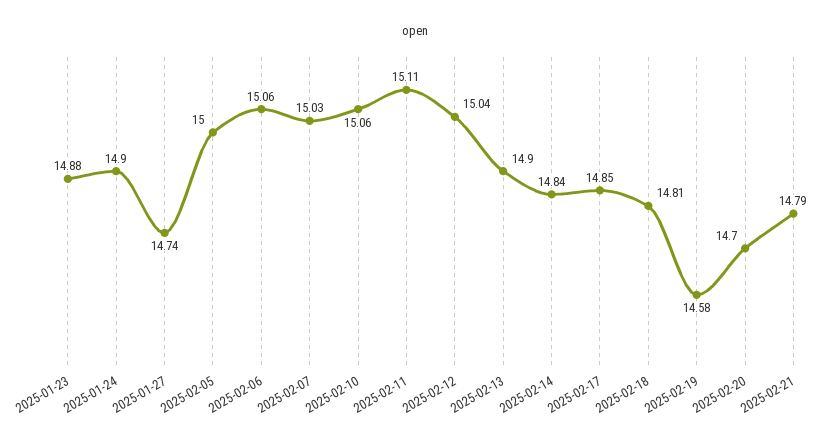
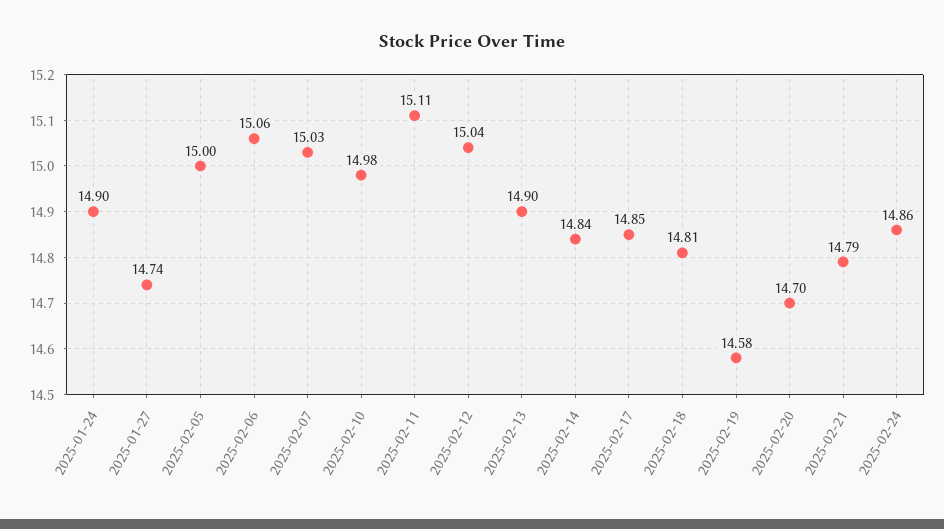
2025-01-23: 14.88 -> none
2025-02-10: 15.06 -> 14.98
2025-02-24: none -> 14.86

